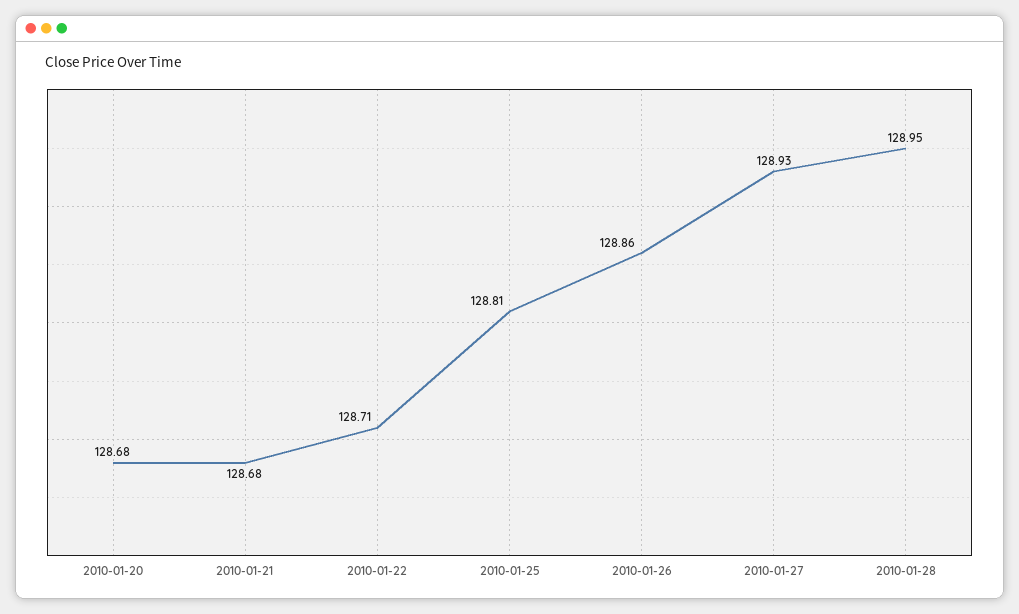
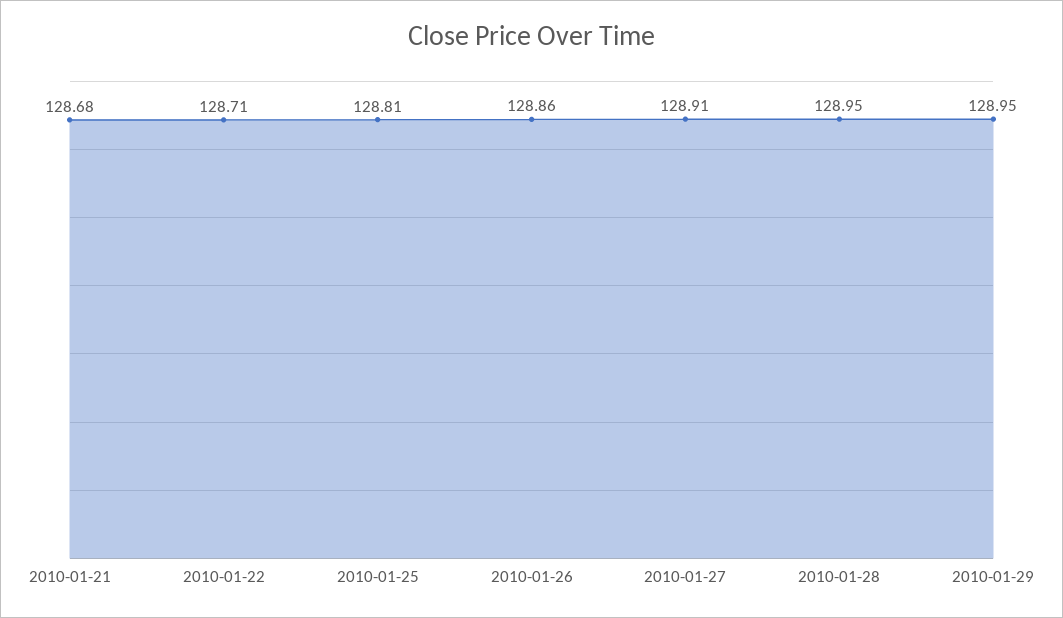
2010-01-20: 128.68 -> none
2010-01-27: 128.93 -> 128.91
2010-01-29: none -> 128.95

